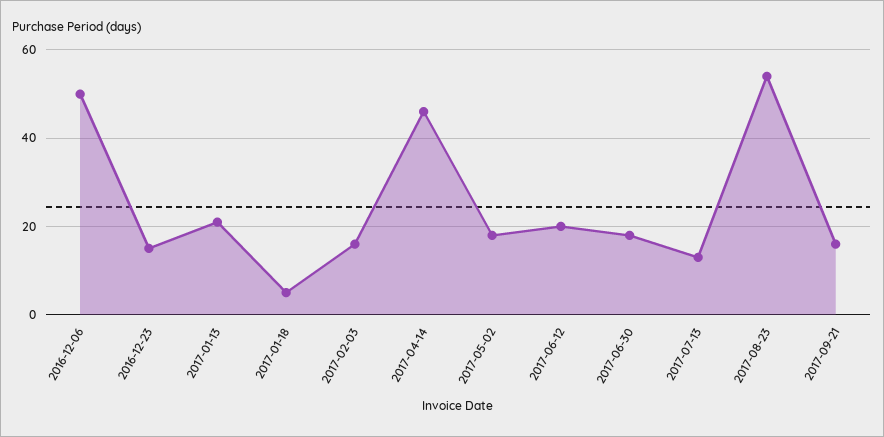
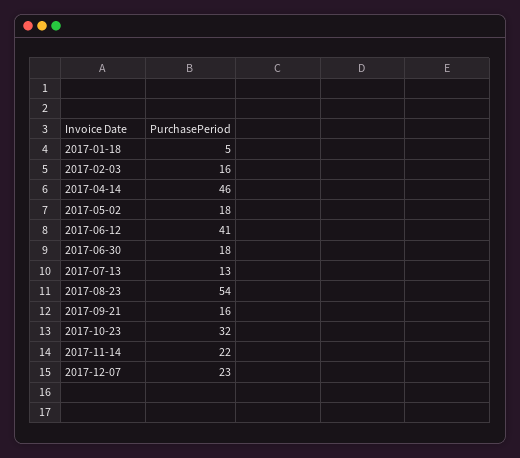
2016-12-06: 50 -> none
2016-12-23: 15 -> none
2017-01-13: 20 -> none
2017-06-12: 20 -> 41
2017-10-23: none -> 32
2017-11-14: none -> 22
2017-12-07: none -> 23

